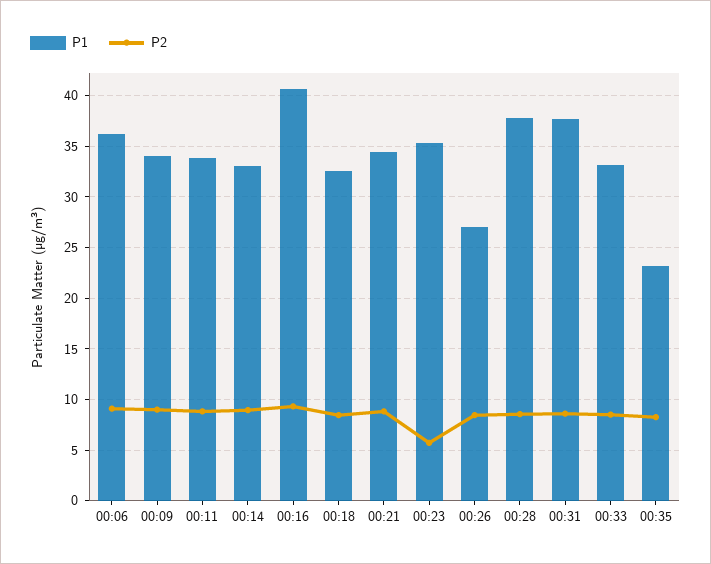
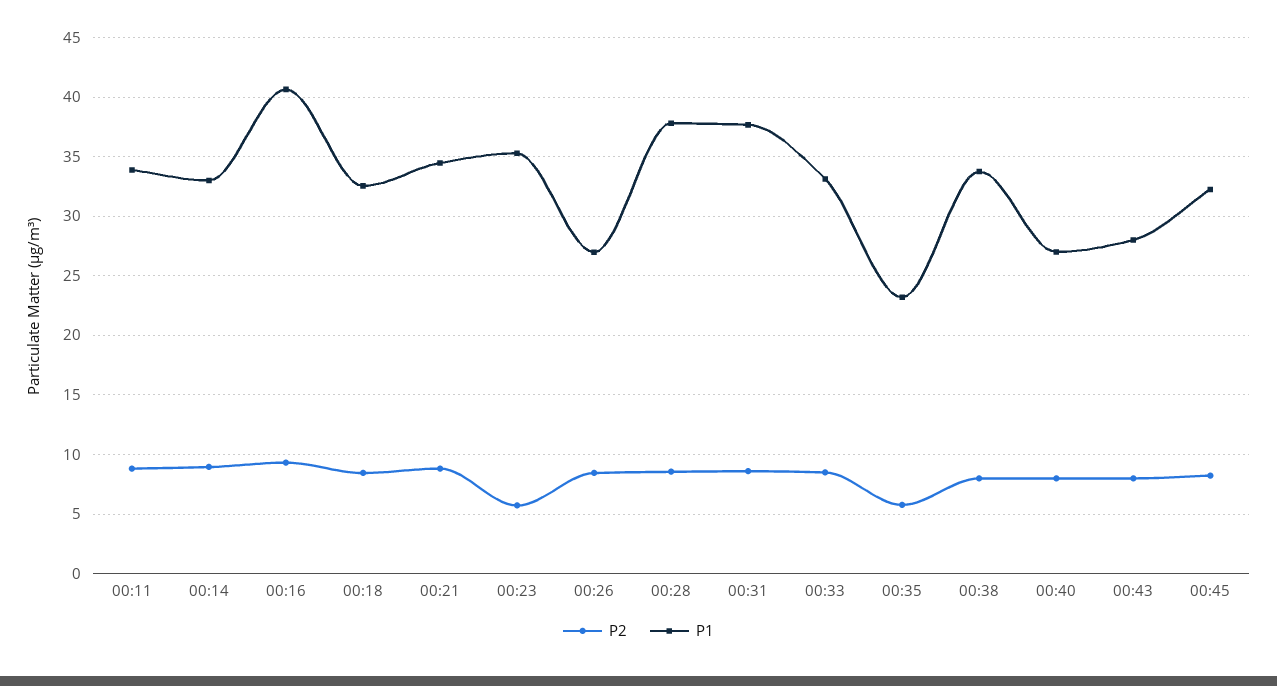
P1, 00:06: 36 -> none
P2, 00:06: 9 -> none
P1, 00:09: 34 -> none
P2, 00:09: 9 -> none
P2, 00:35: 8 -> 6
P2, 00:38: none -> 8
P1, 00:38: none -> 34
P2, 00:40: none -> 8
P1, 00:40: none -> 27
P2, 00:43: none -> 8
P1, 00:43: none -> 28
P2, 00:45: none -> 8
P1, 00:45: none -> 32

